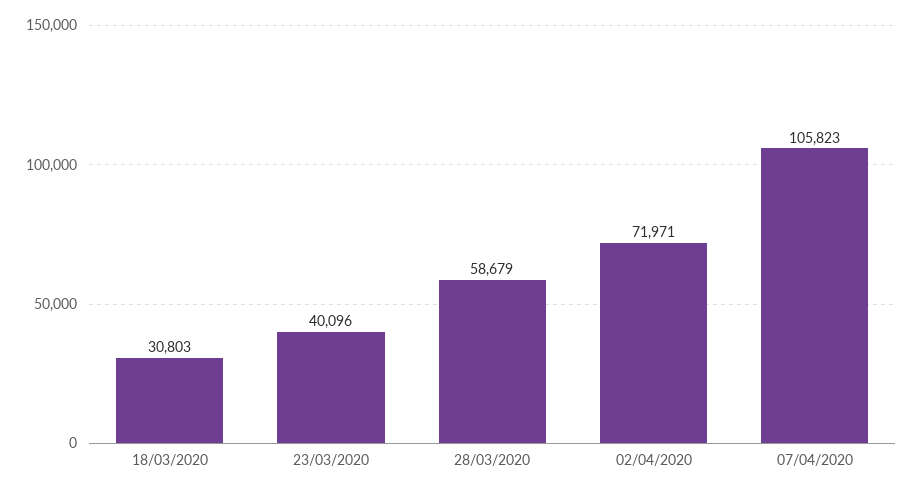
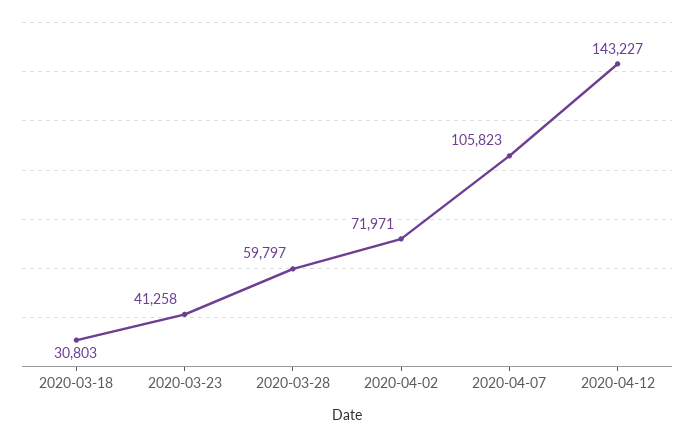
23/03/2020: 40096 -> 41258
28/03/2020: 58679 -> 59797
2020-04-12: none -> 143227

